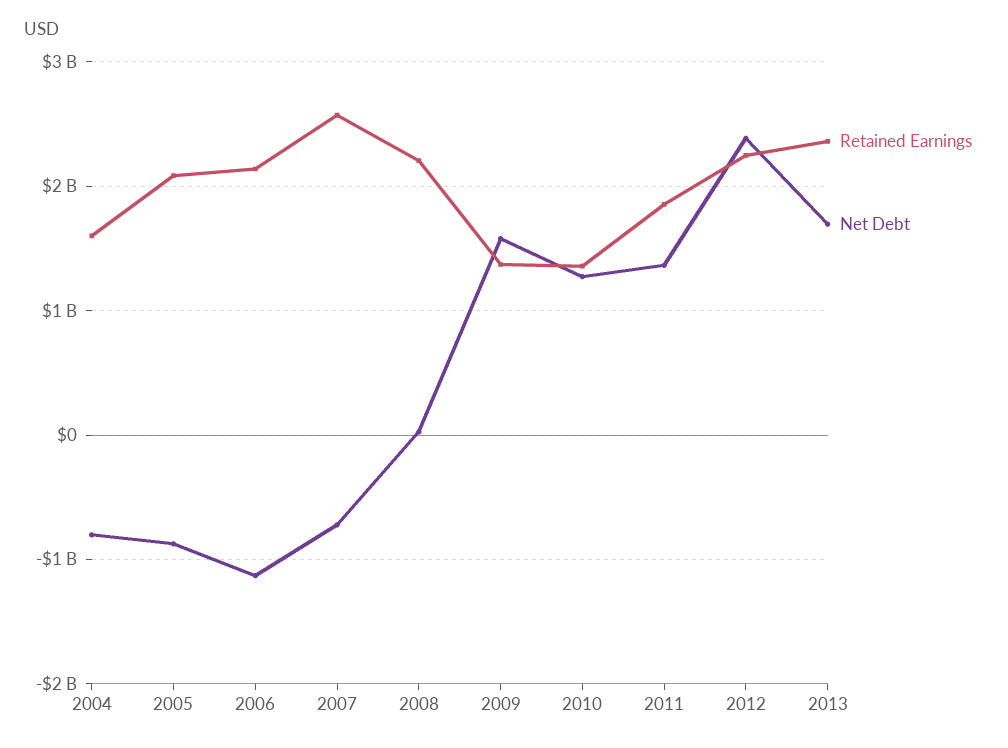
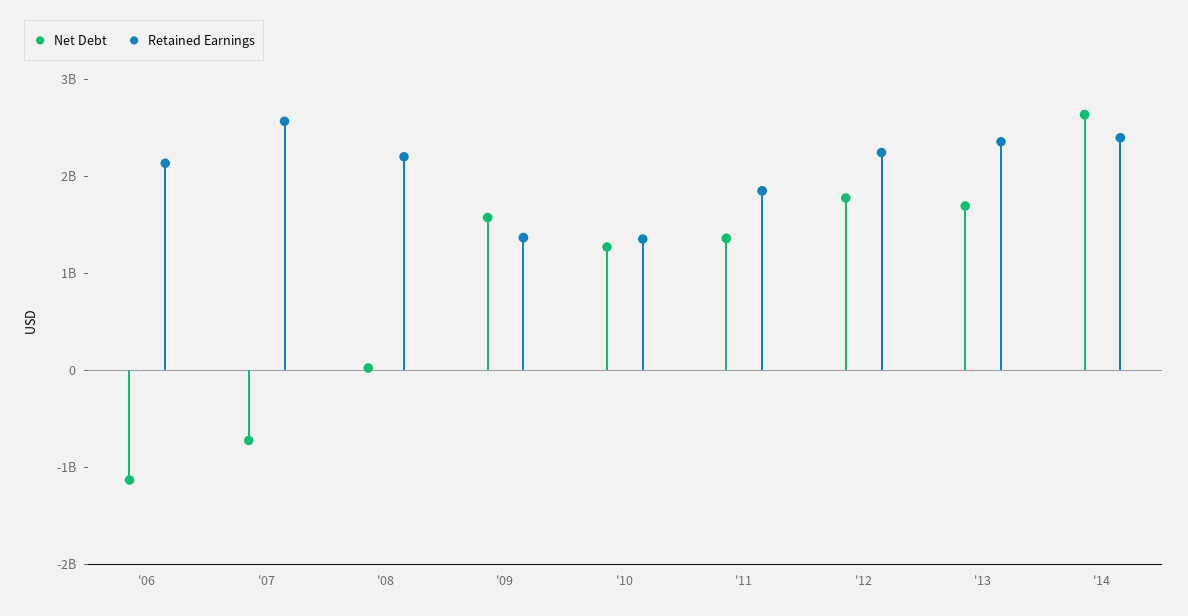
Retained Earnings, 2004: 1600000000 -> none
Net Debt, 2004: -800000000 -> none
Retained Earnings, 2005: 2100000000 -> none
Net Debt, 2005: -900000000 -> none
Net Debt, 2012: 2400000000 -> 1800000000
Net Debt, '14: none -> 2600000000
Retained Earnings, '14: none -> 2400000000

